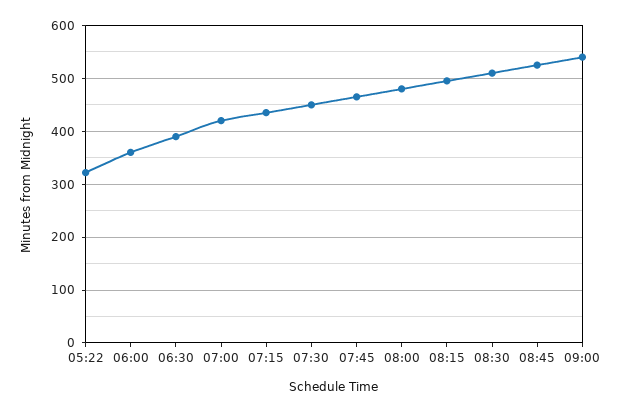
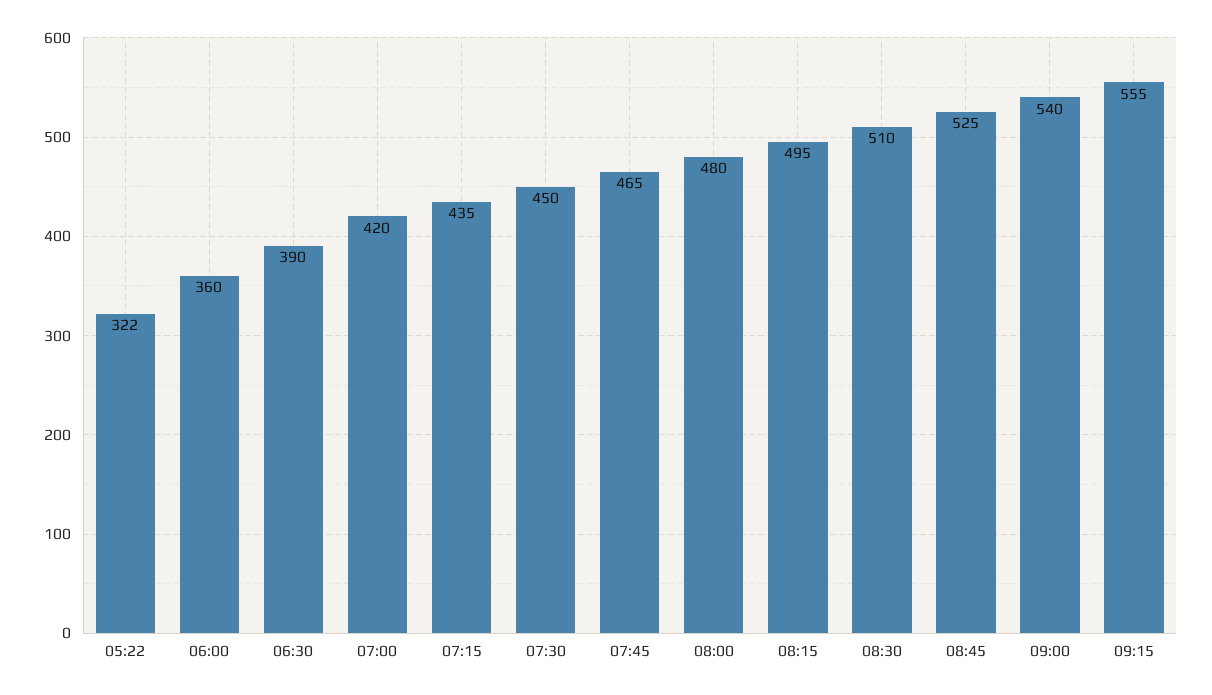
09:15: none -> 555

